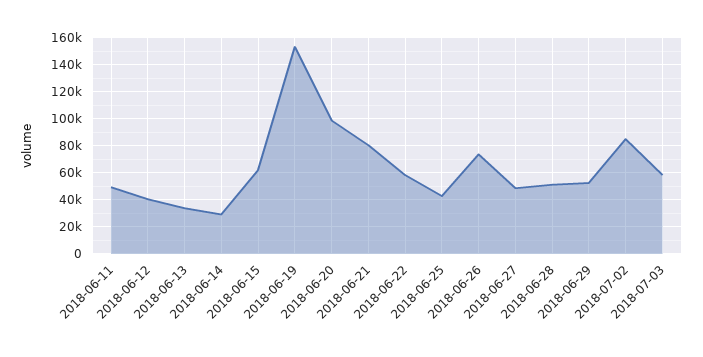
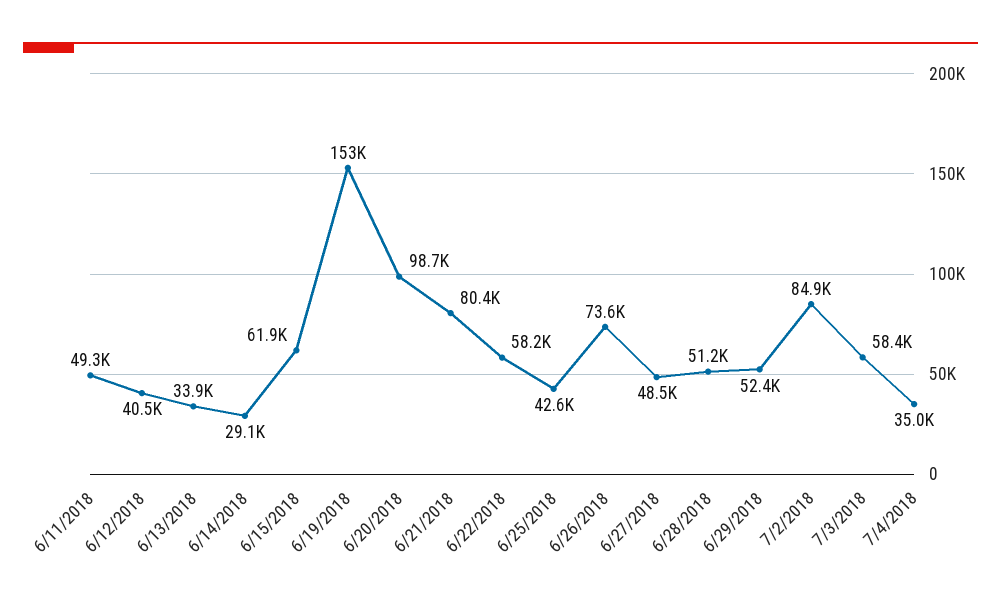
7/4/2018: none -> 35000

